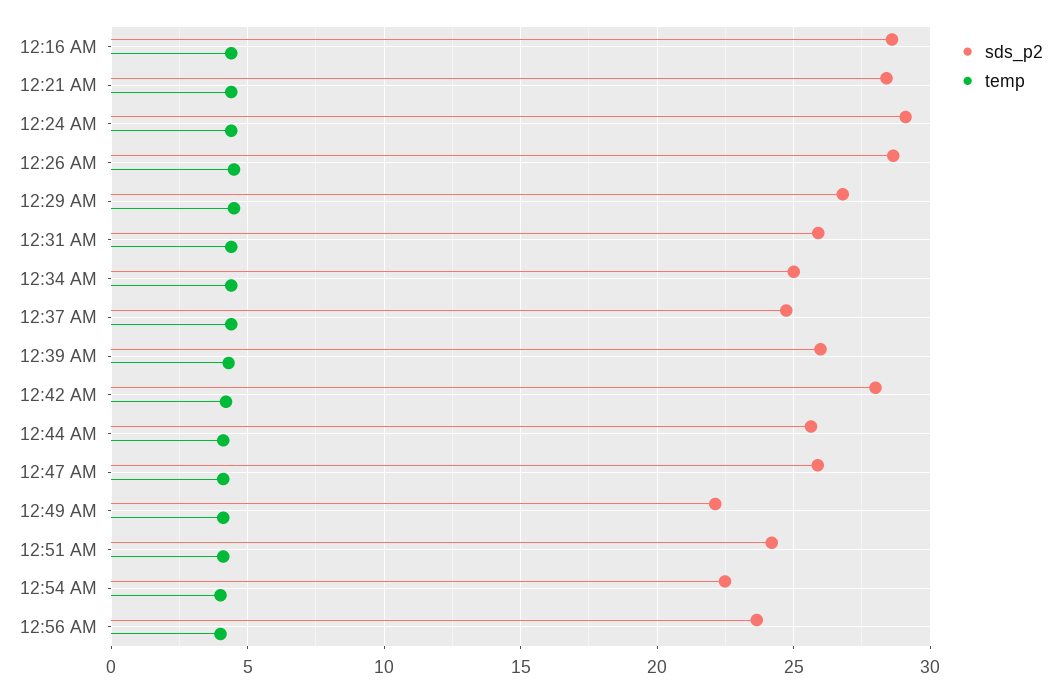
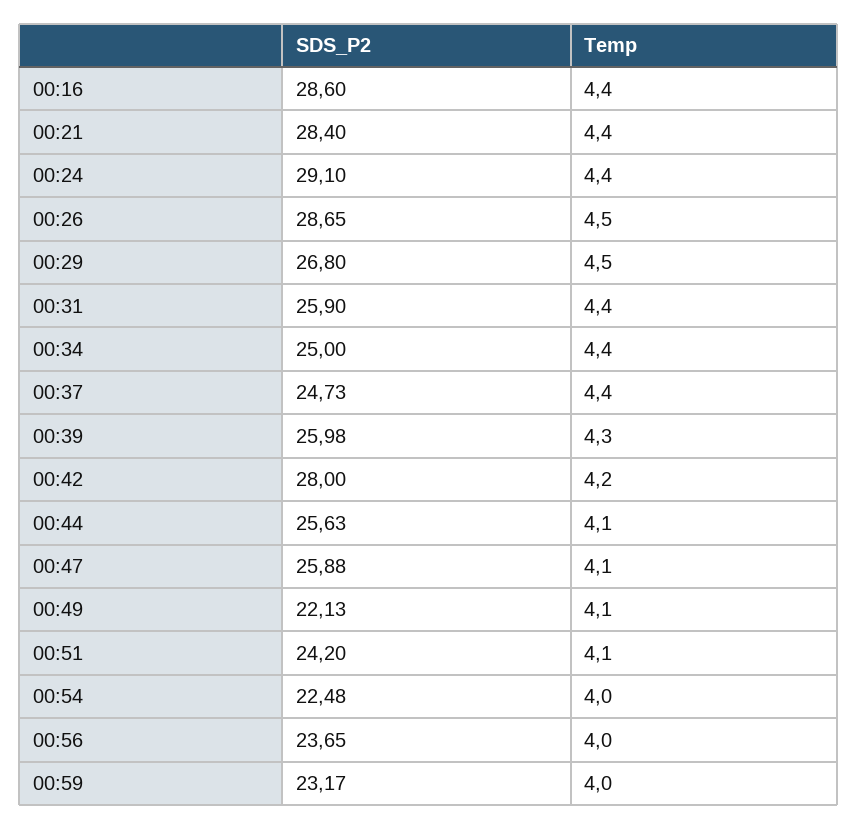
sds_p2, 00:59: none -> 23.17
temp, 00:59: none -> 4

